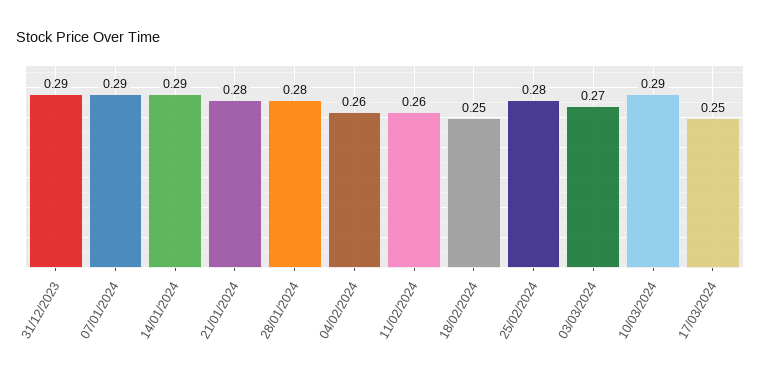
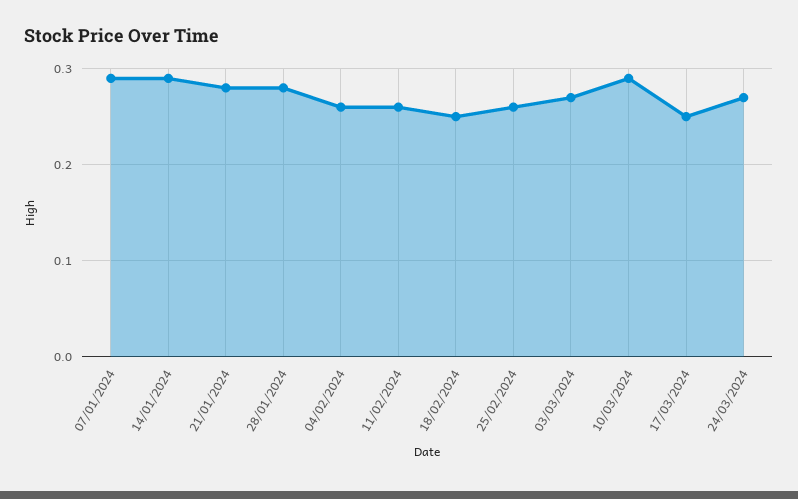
31/12/2023: 0.29 -> none
25/02/2024: 0.28 -> 0.26
24/03/2024: none -> 0.27

